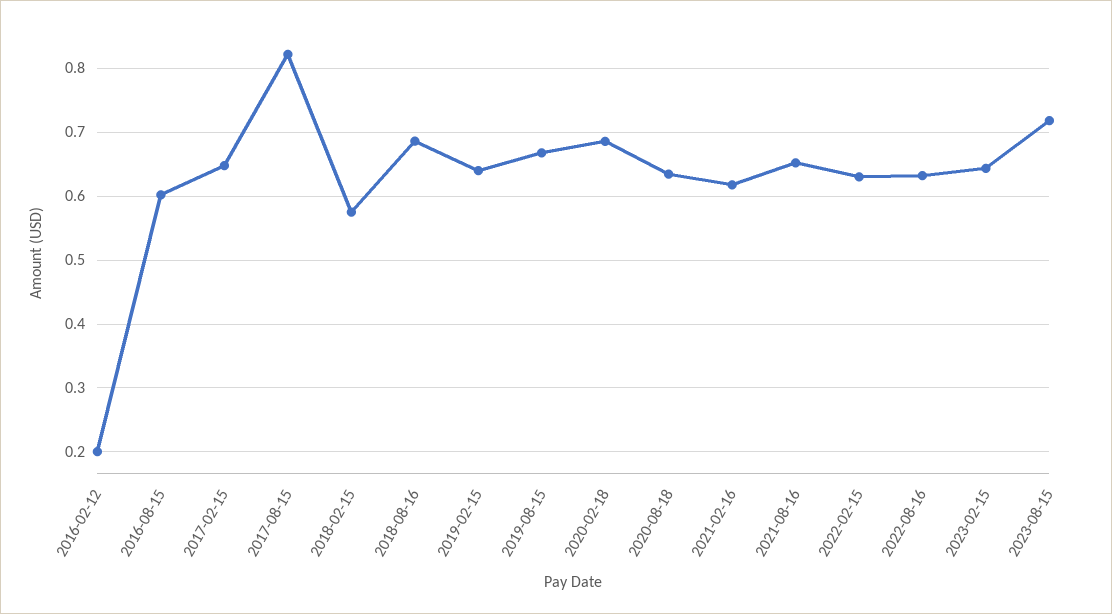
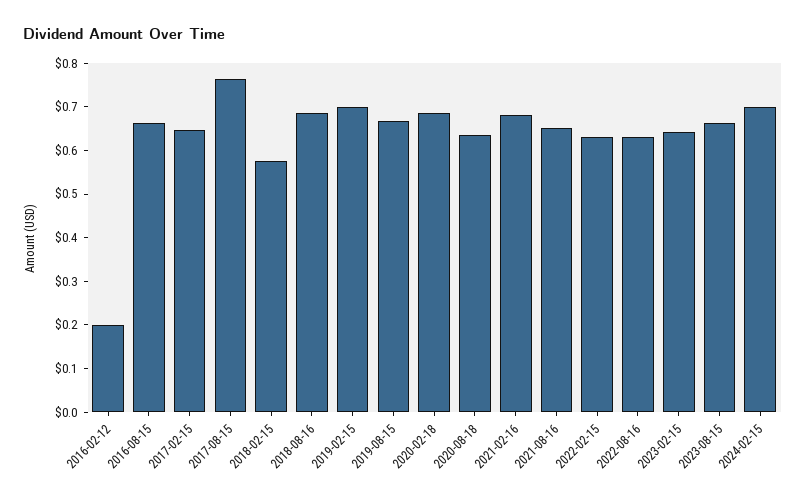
2016-08-15: 0.6 -> 0.66
2017-08-15: 0.82 -> 0.76
2019-02-15: 0.64 -> 0.7
2021-02-16: 0.62 -> 0.68
2023-08-15: 0.72 -> 0.66
2024-02-15: none -> 0.7

